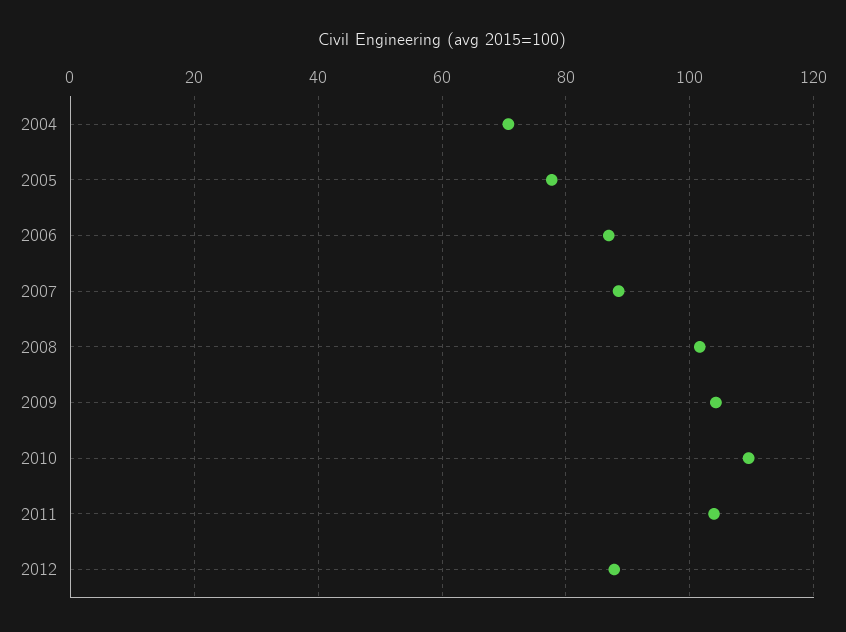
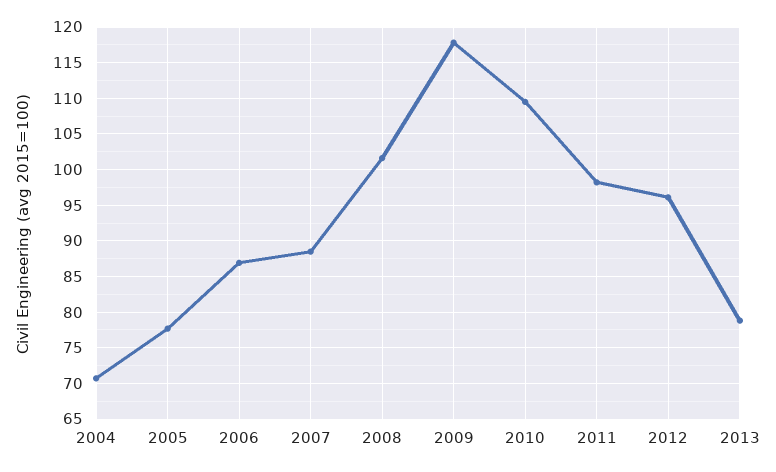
2009: 104 -> 118
2011: 104 -> 98
2012: 88 -> 96
2013: none -> 79

